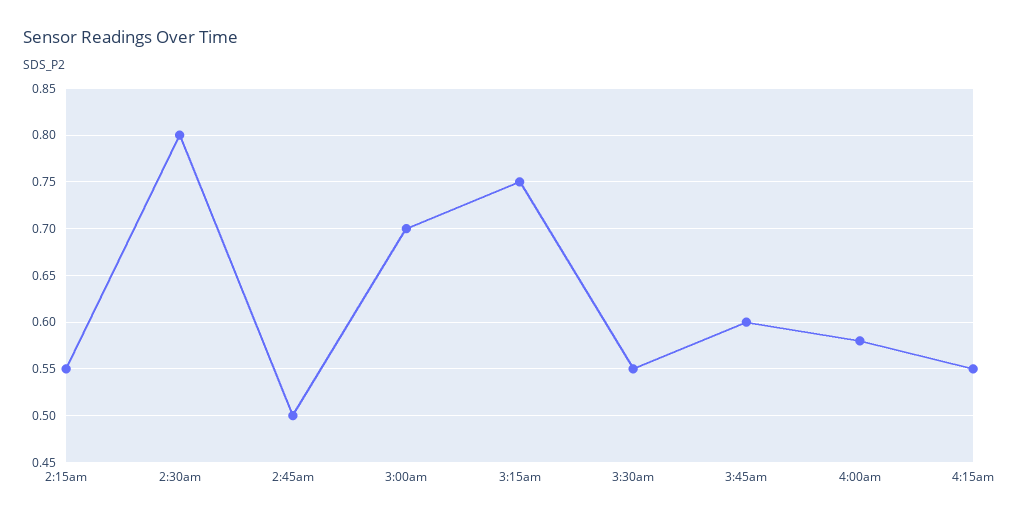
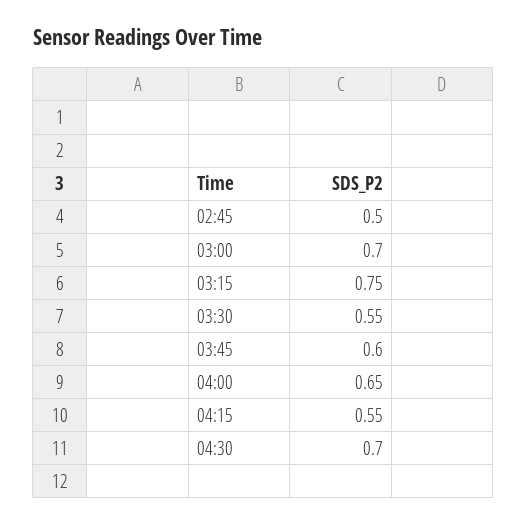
2:15am: 0.55 -> none
2:30am: 0.8 -> none
4:00am: 0.58 -> 0.65
04:30: none -> 0.7

